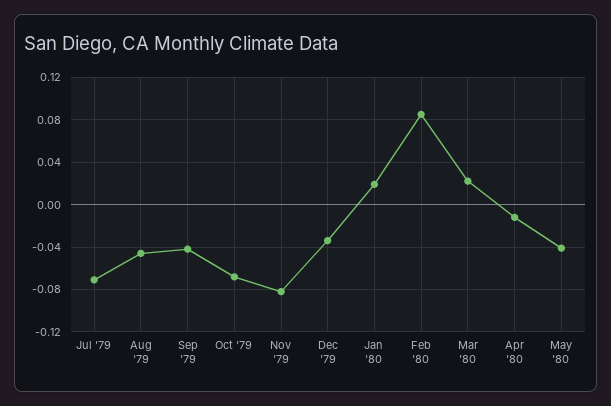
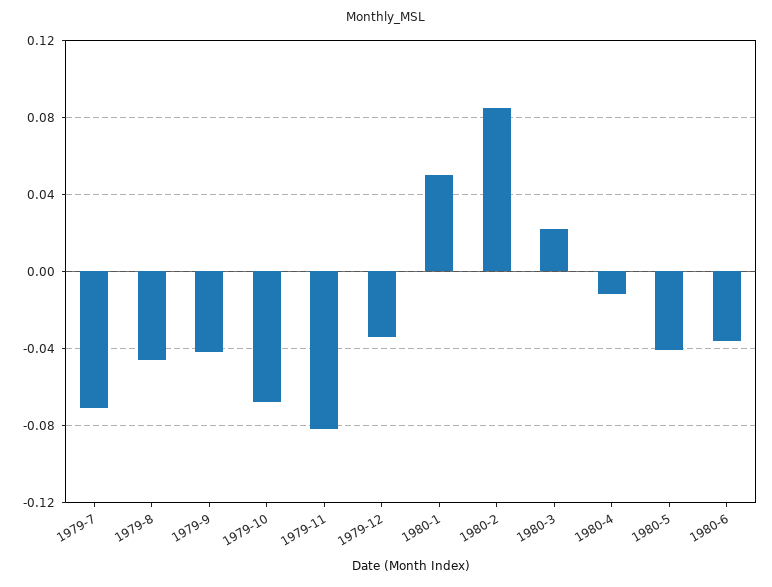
Jan '80: 0.02 -> 0.05
1980-6: none -> -0.035

